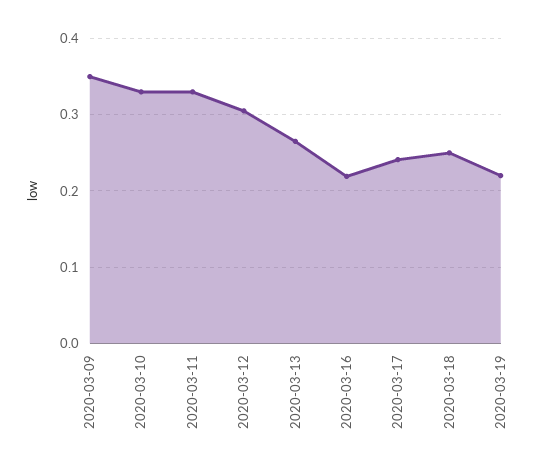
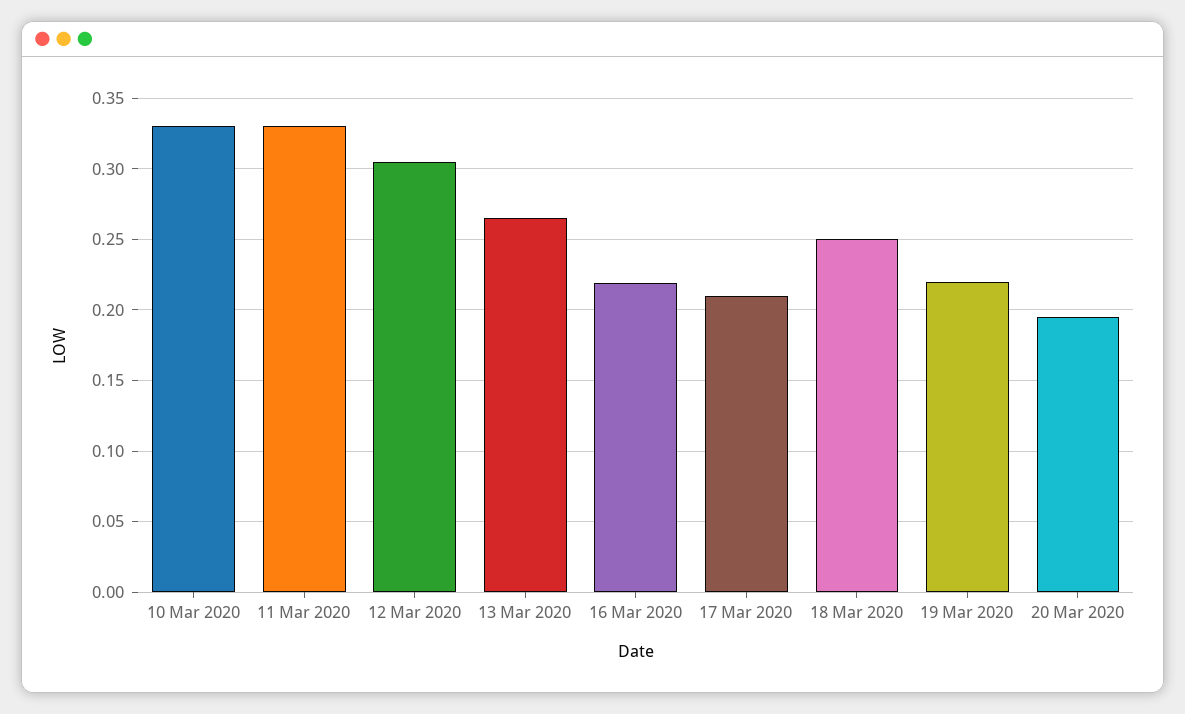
2020-03-09: 0.35 -> none
2020-03-17: 0.24 -> 0.21
20 Mar 2020: none -> 0.195

